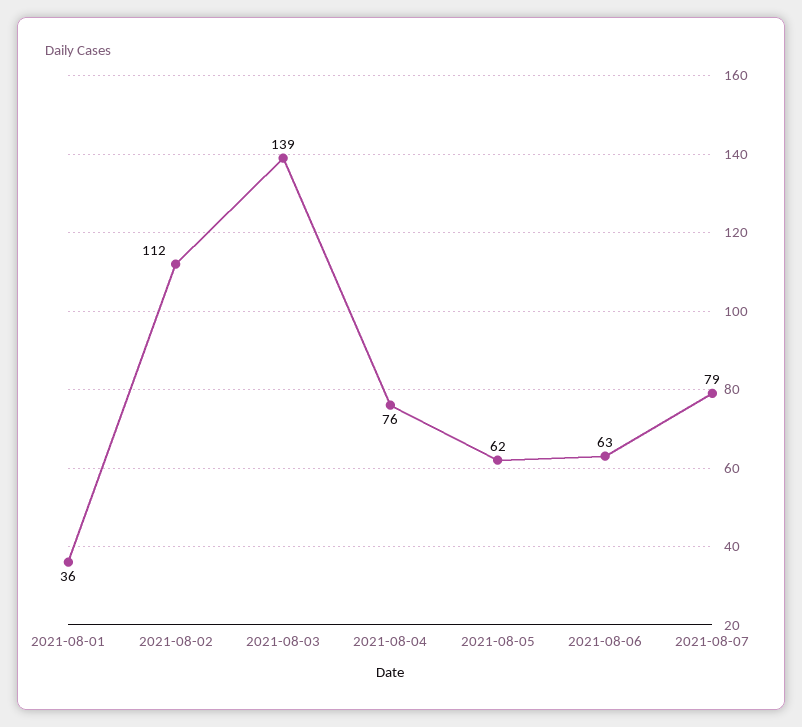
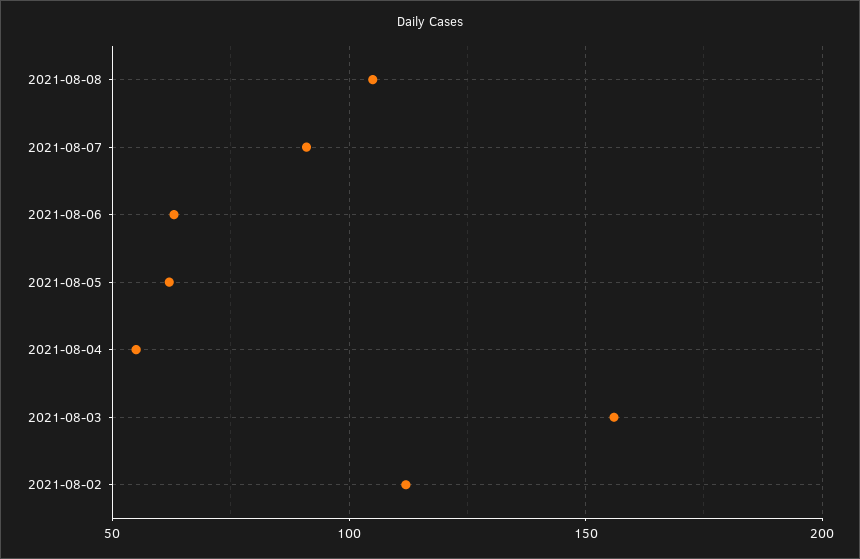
2021-08-01: 36 -> none
2021-08-03: 139 -> 155
2021-08-04: 76 -> 55
2021-08-07: 79 -> 90
2021-08-08: none -> 105

